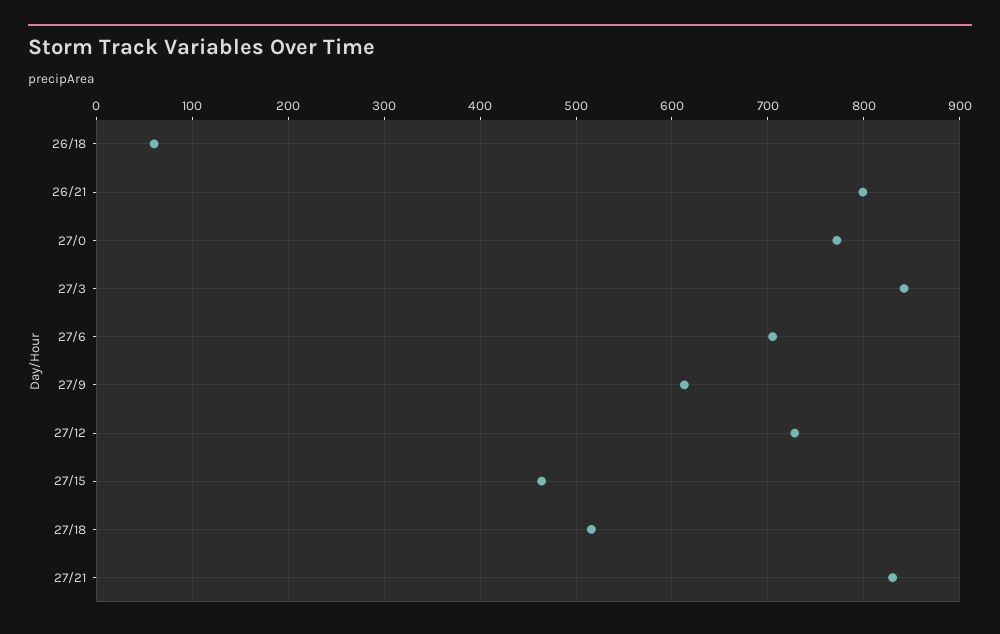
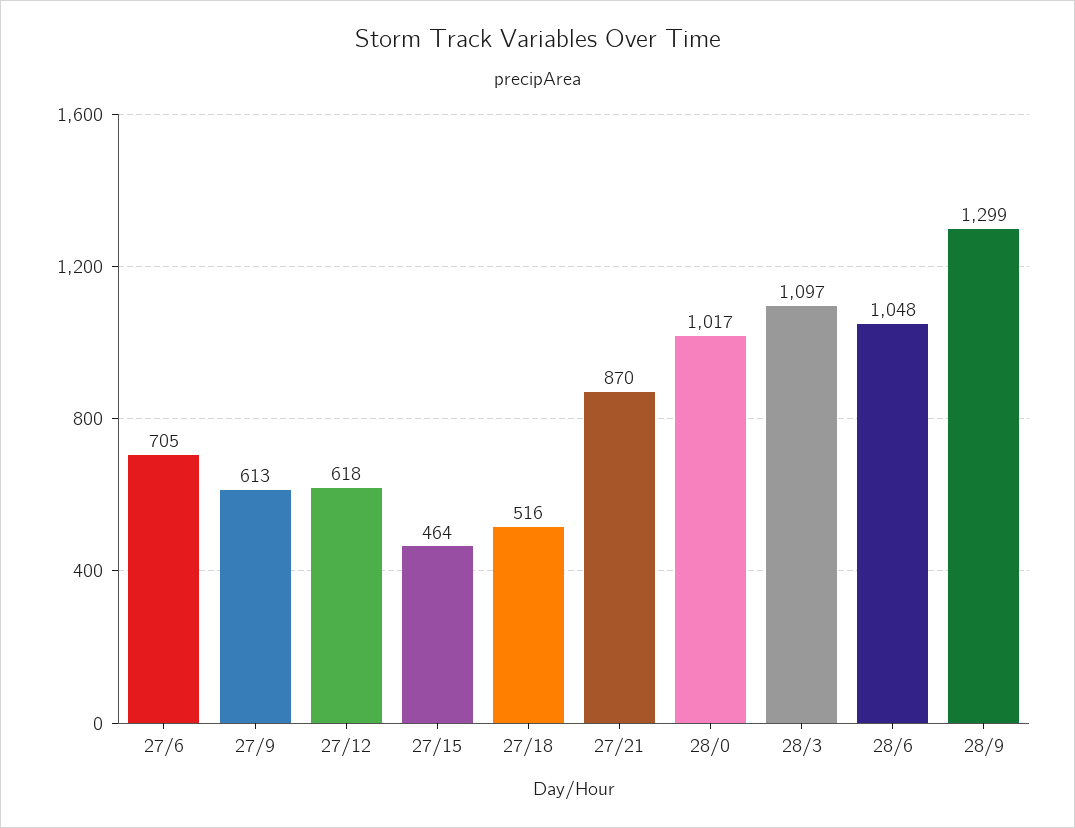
26/18: 60 -> none
26/21: 800 -> none
27/0: 770 -> none
27/3: 840 -> none
27/12: 730 -> 618
27/21: 830 -> 870
28/0: none -> 1017
28/3: none -> 1097
28/6: none -> 1048
28/9: none -> 1299

